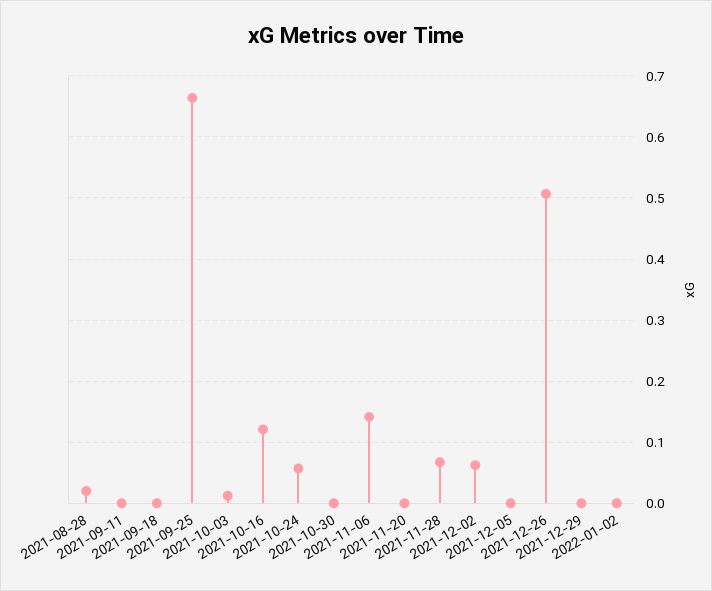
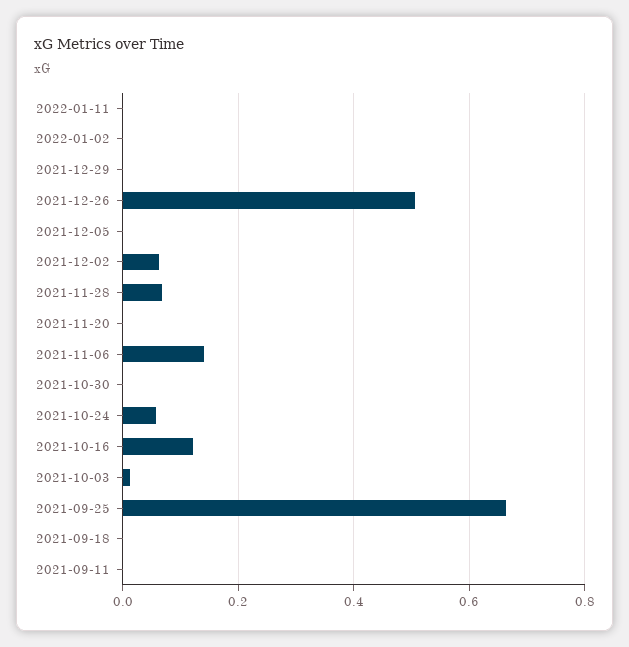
2021-08-28: 0.02 -> none
2022-01-11: none -> 0

